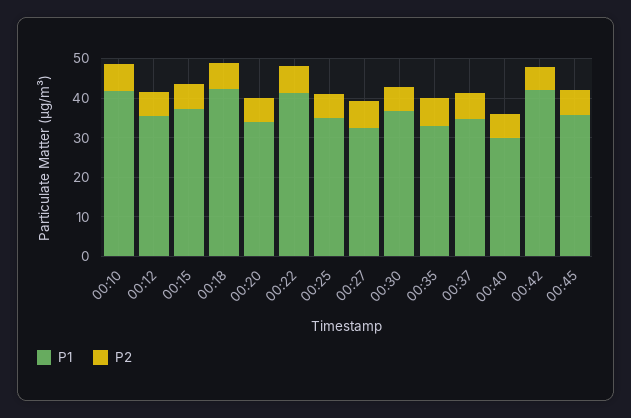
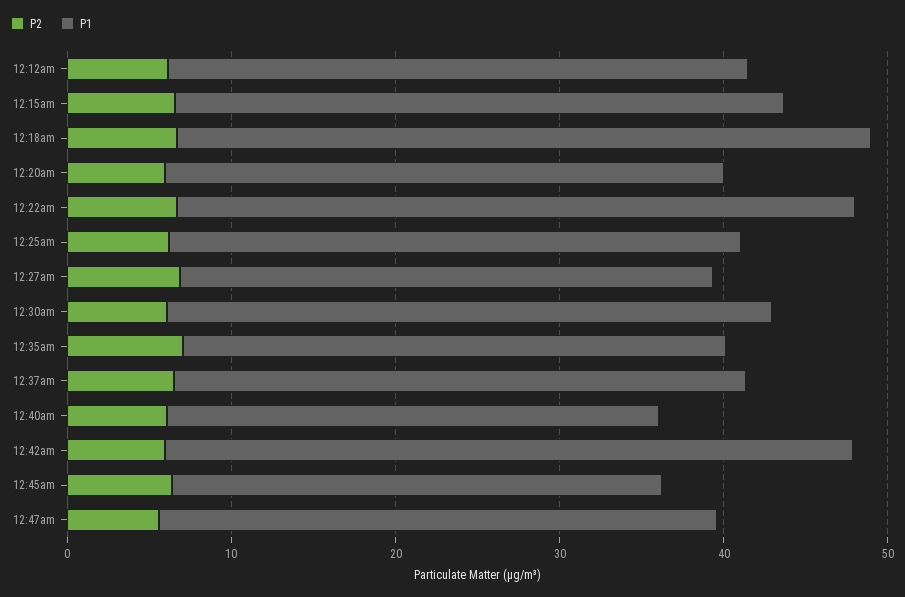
P1, 00:10: 42.5 -> none
P2, 00:10: 7.5 -> none
P1, 00:45: 35 -> 30
P2, 12:47am: none -> 6
P1, 12:47am: none -> 34

